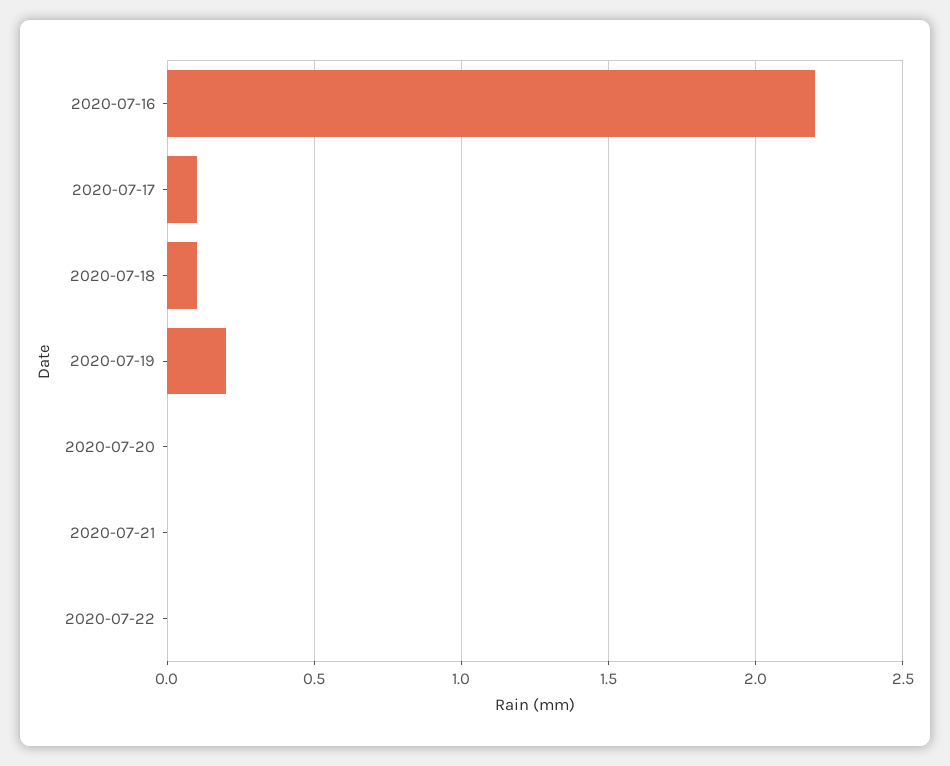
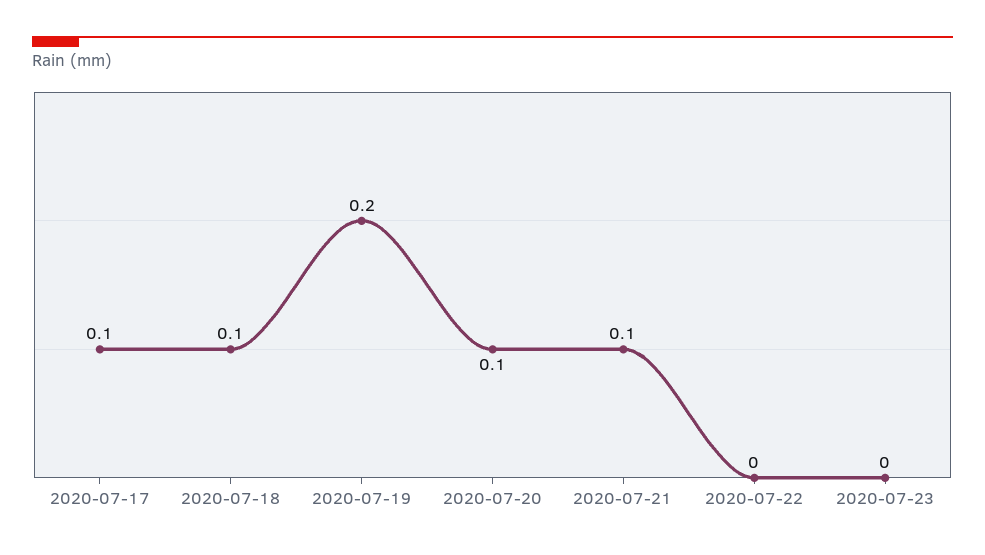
2020-07-16: 2.2 -> none
2020-07-20: 0 -> 0.1
2020-07-21: 0 -> 0.1
2020-07-23: none -> 0

